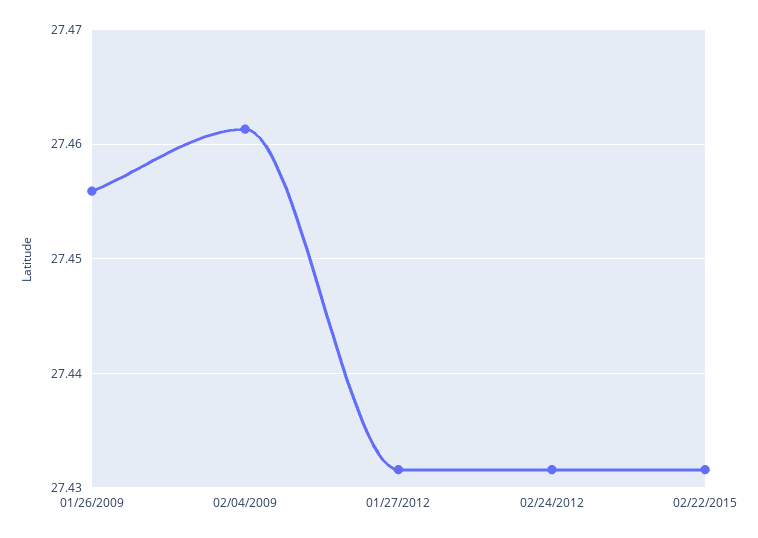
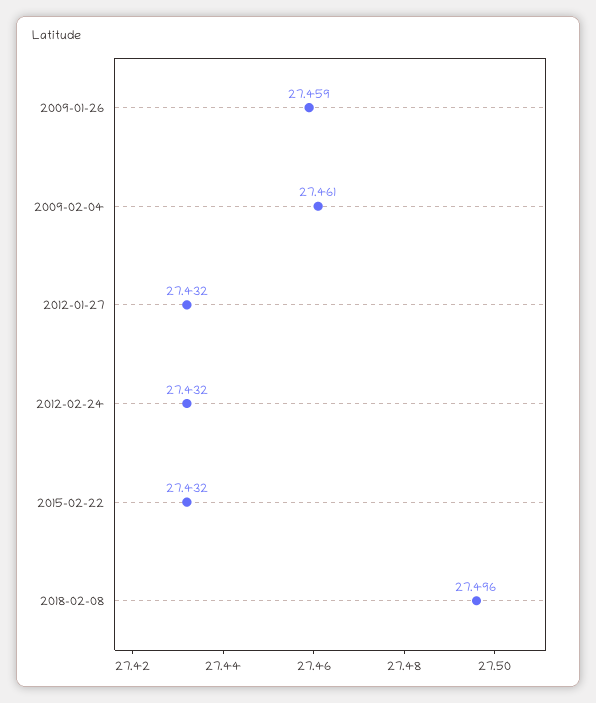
01/26/2009: 27.456 -> 27.459
2018-02-08: none -> 27.496

